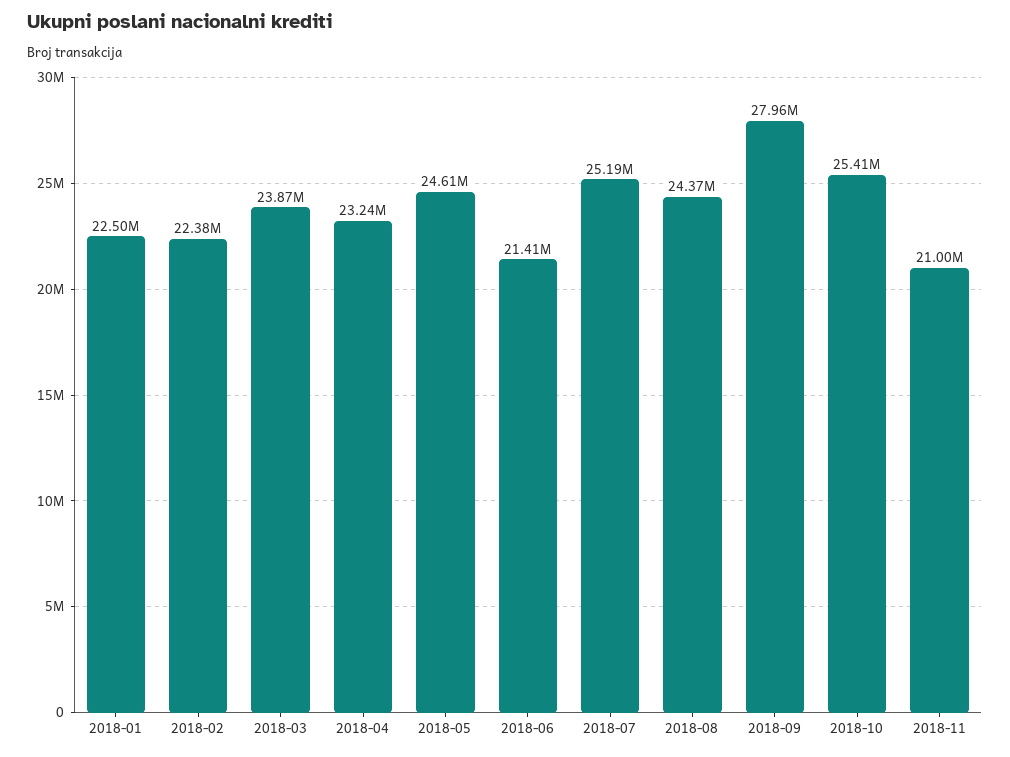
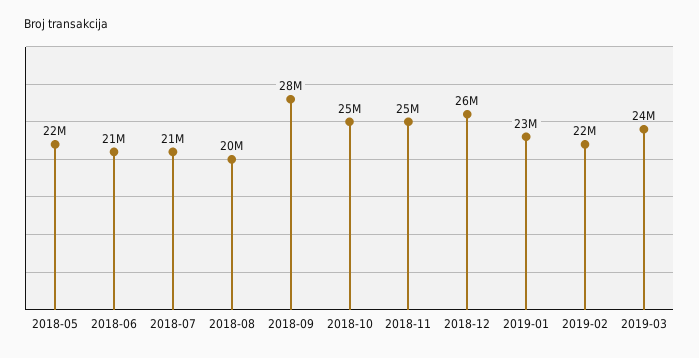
2018-01: 22500000 -> none
2018-02: 22380000 -> none
2018-03: 23870000 -> none
2018-04: 23240000 -> none
2018-05: 24610000 -> 22000000
2018-07: 25190000 -> 21000000
2018-08: 24370000 -> 20000000
2018-11: 21000000 -> 25000000
2018-12: none -> 26000000
2019-01: none -> 23000000
2019-02: none -> 22000000
2019-03: none -> 24000000

